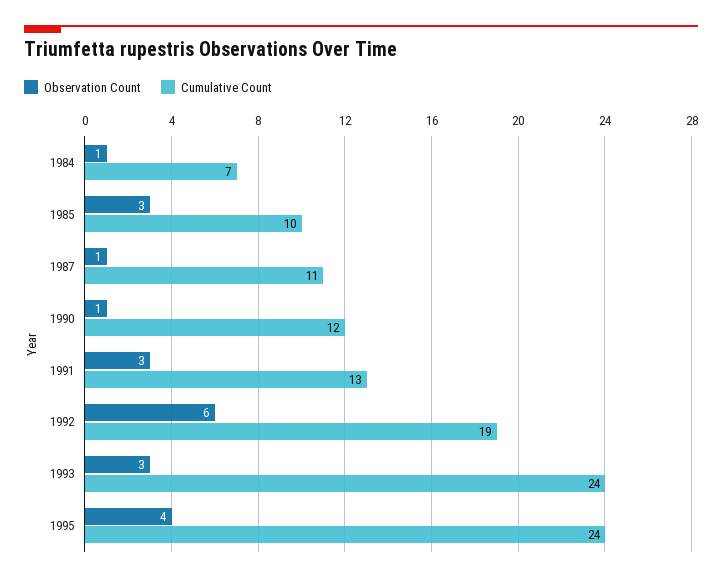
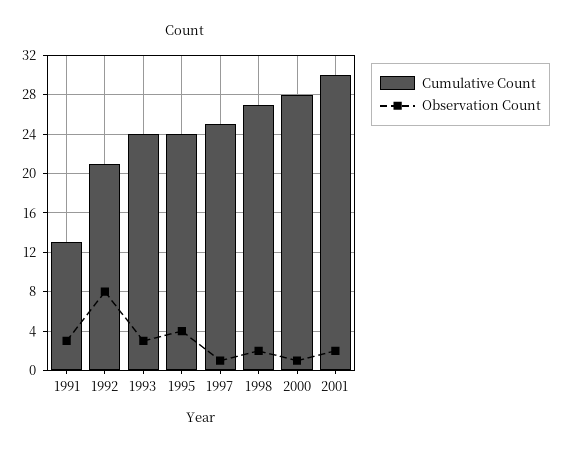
Observation Count, 1984: 1 -> none
Cumulative Count, 1984: 7 -> none
Observation Count, 1985: 3 -> none
Cumulative Count, 1985: 10 -> none
Observation Count, 1987: 1 -> none
Cumulative Count, 1987: 11 -> none
Observation Count, 1990: 1 -> none
Cumulative Count, 1990: 12 -> none
Observation Count, 1992: 6 -> 8
Cumulative Count, 1992: 19 -> 21
Cumulative Count, 1997: none -> 25
Observation Count, 1997: none -> 1
Cumulative Count, 1998: none -> 27
Observation Count, 1998: none -> 2
Cumulative Count, 2000: none -> 28
Observation Count, 2000: none -> 1
Cumulative Count, 2001: none -> 30
Observation Count, 2001: none -> 2

